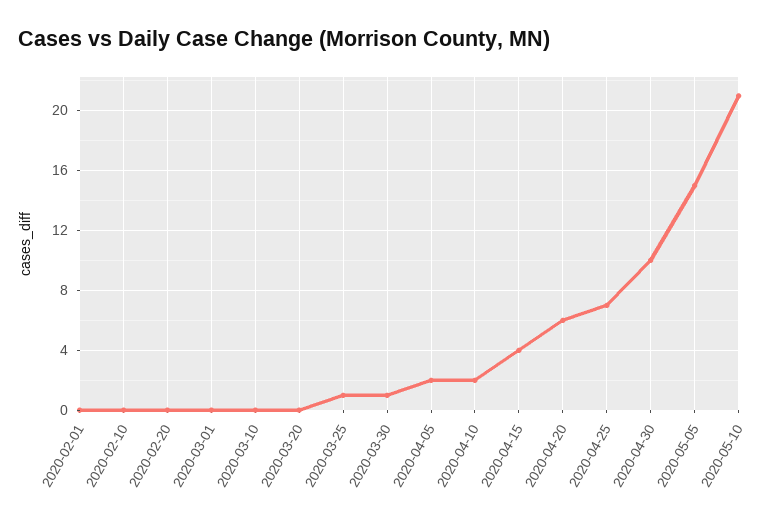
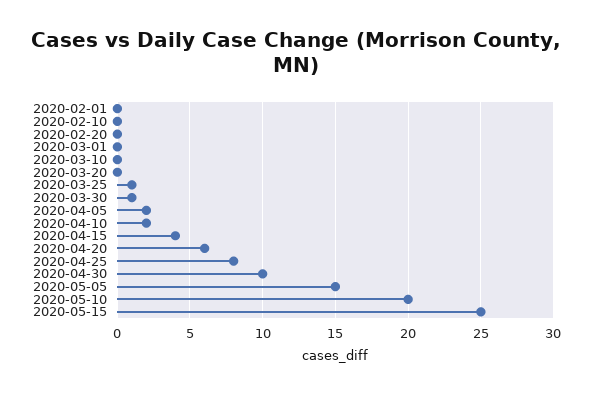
2020-04-25: 7 -> 8
2020-05-10: 21 -> 20
2020-05-15: none -> 25

